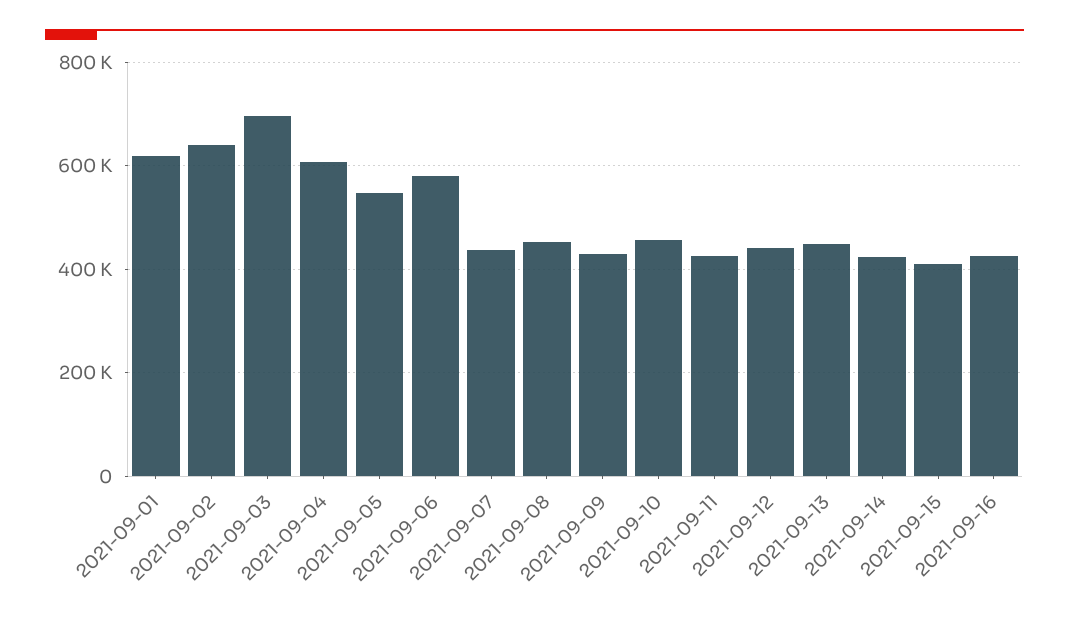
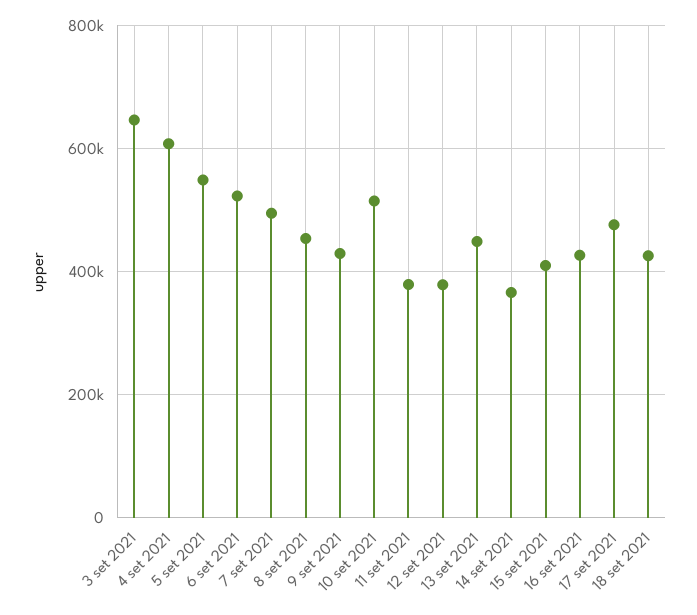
2021-09-01: 620000 -> none
2021-09-02: 640000 -> none
2021-09-03: 700000 -> 640000
2021-09-06: 580000 -> 520000
2021-09-07: 440000 -> 500000
2021-09-10: 460000 -> 520000
2021-09-11: 420000 -> 380000
2021-09-12: 440000 -> 380000
2021-09-14: 420000 -> 360000
17 set 2021: none -> 480000
18 set 2021: none -> 420000

